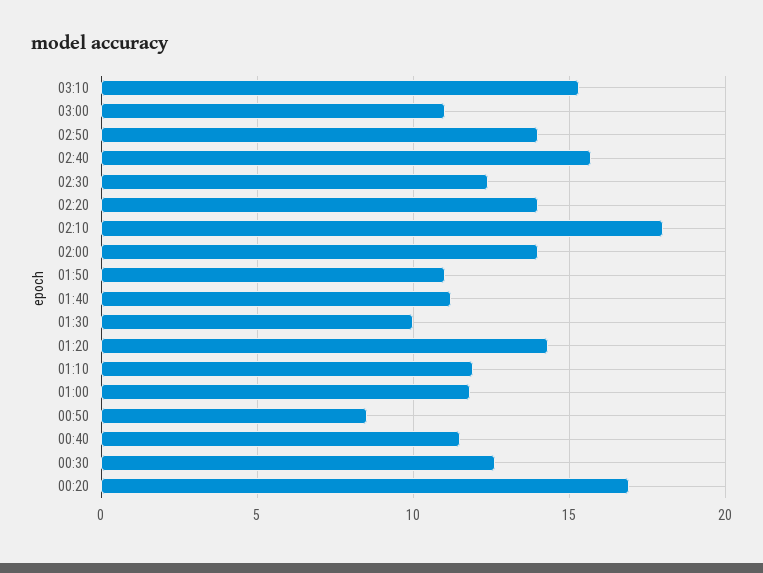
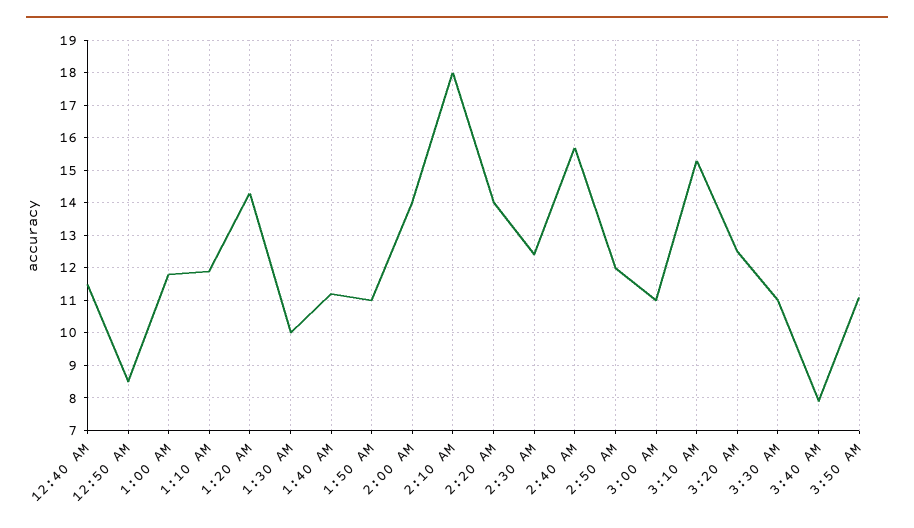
02:50: 14 -> 12
00:30: 12.5 -> none
00:20: 17 -> none
3:20 AM: none -> 12.5
3:30 AM: none -> 11
3:40 AM: none -> 8
3:50 AM: none -> 11

